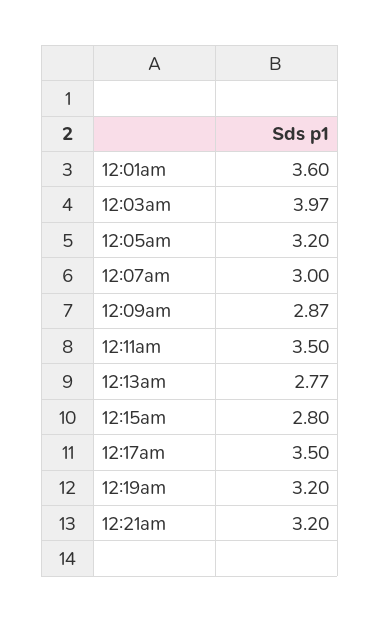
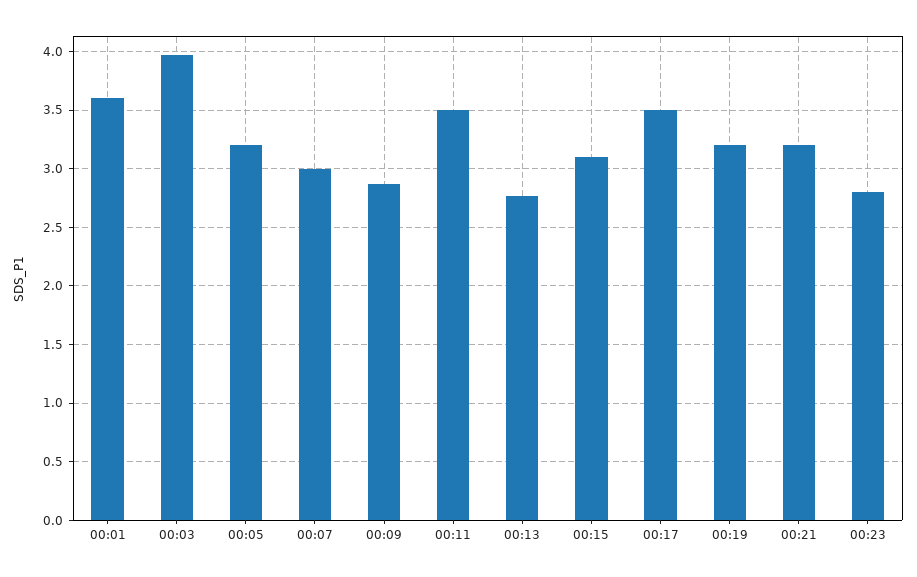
12:15am: 2.8 -> 3.1
00:23: none -> 2.8

